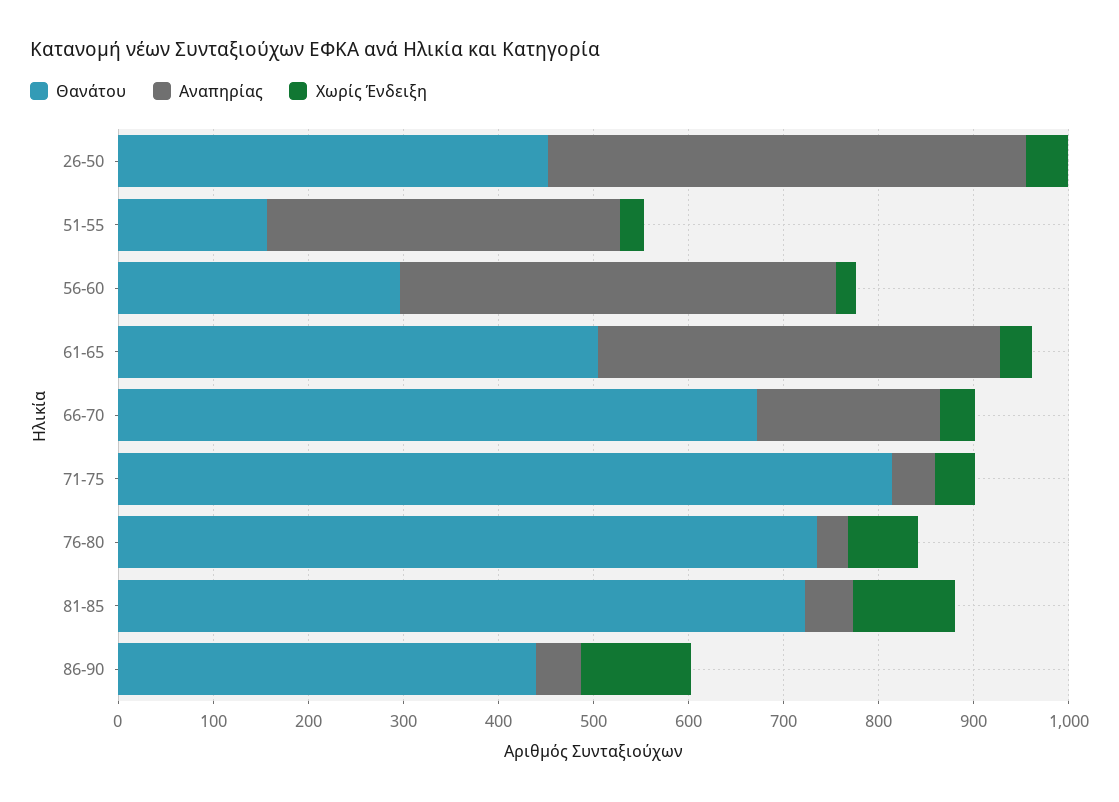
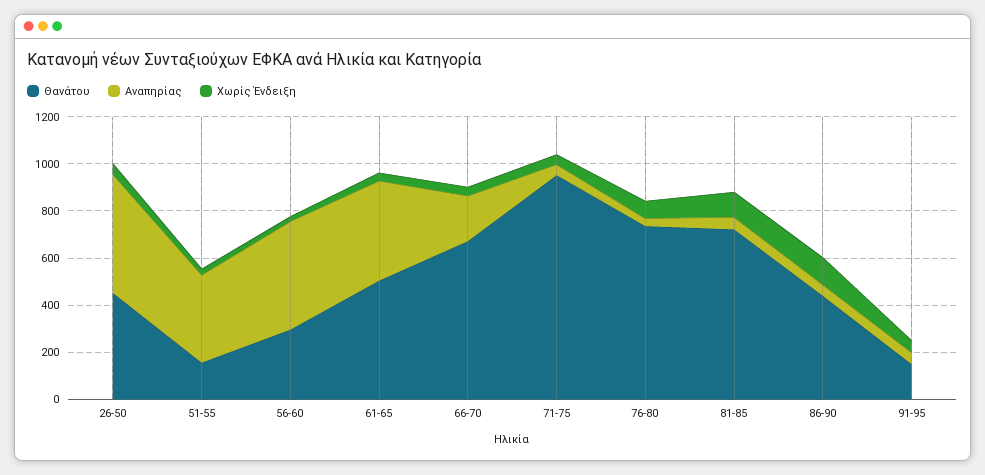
Θανάτου, 71-75: 820 -> 950
Θανάτου, 91-95: none -> 150
Αναπηρίας, 91-95: none -> 50
Χωρίς Ένδειξη, 91-95: none -> 50

